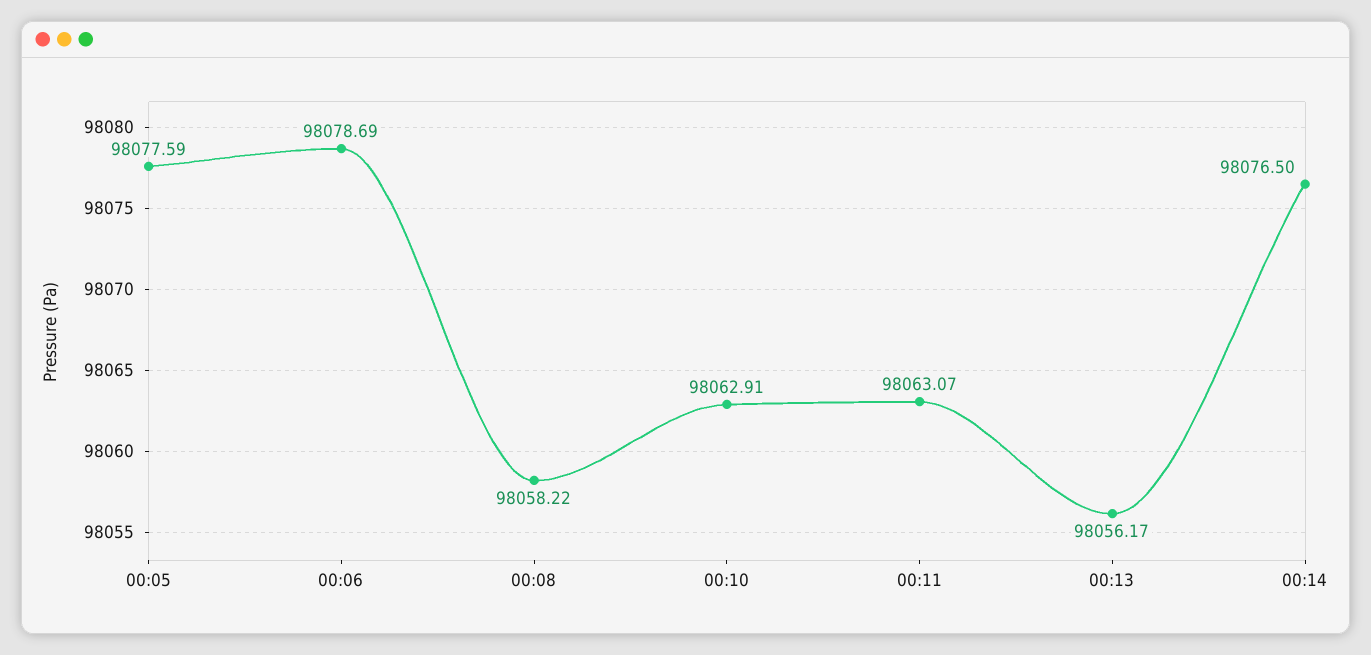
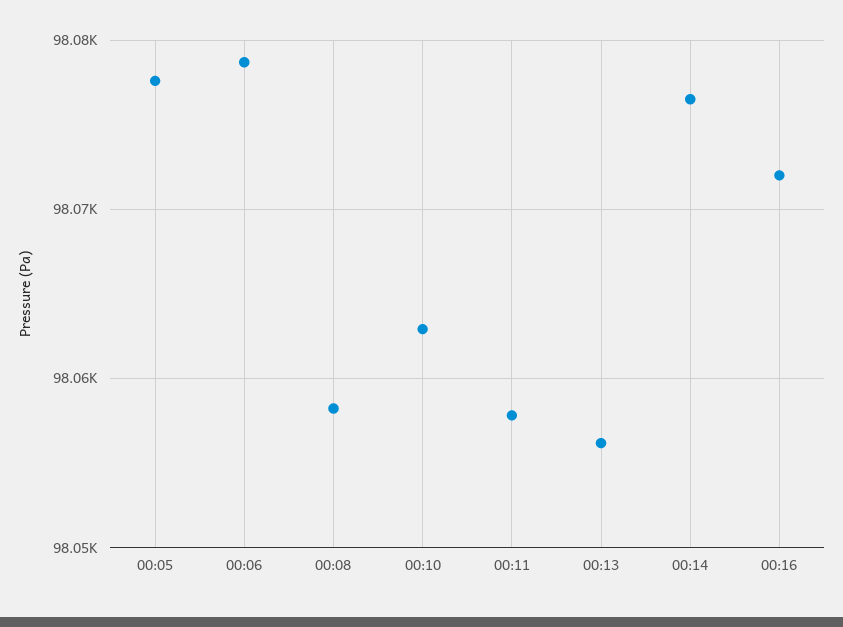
00:11: 98063.07 -> 98058
00:16: none -> 98072

